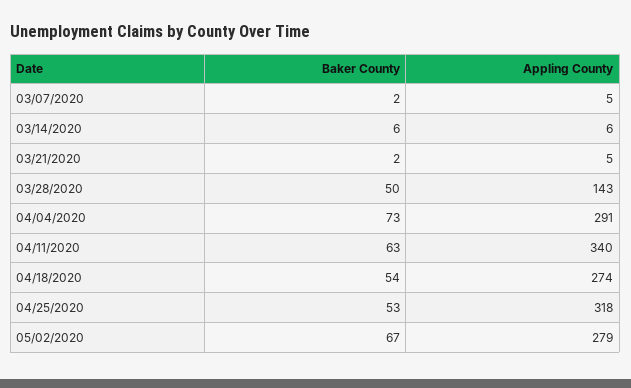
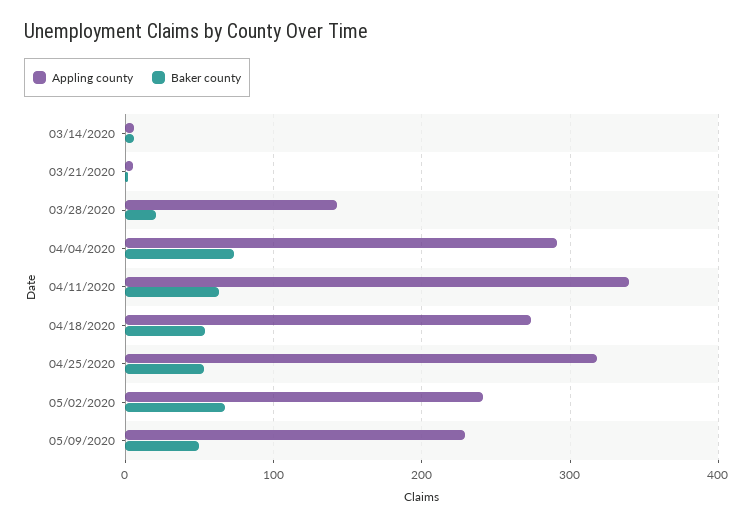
Baker County, 03/07/2020: 2 -> none
Appling County, 03/07/2020: 5 -> none
Baker County, 03/28/2020: 50 -> 20
Appling County, 05/02/2020: 279 -> 240
Appling County, 05/09/2020: none -> 230
Baker County, 05/09/2020: none -> 50

